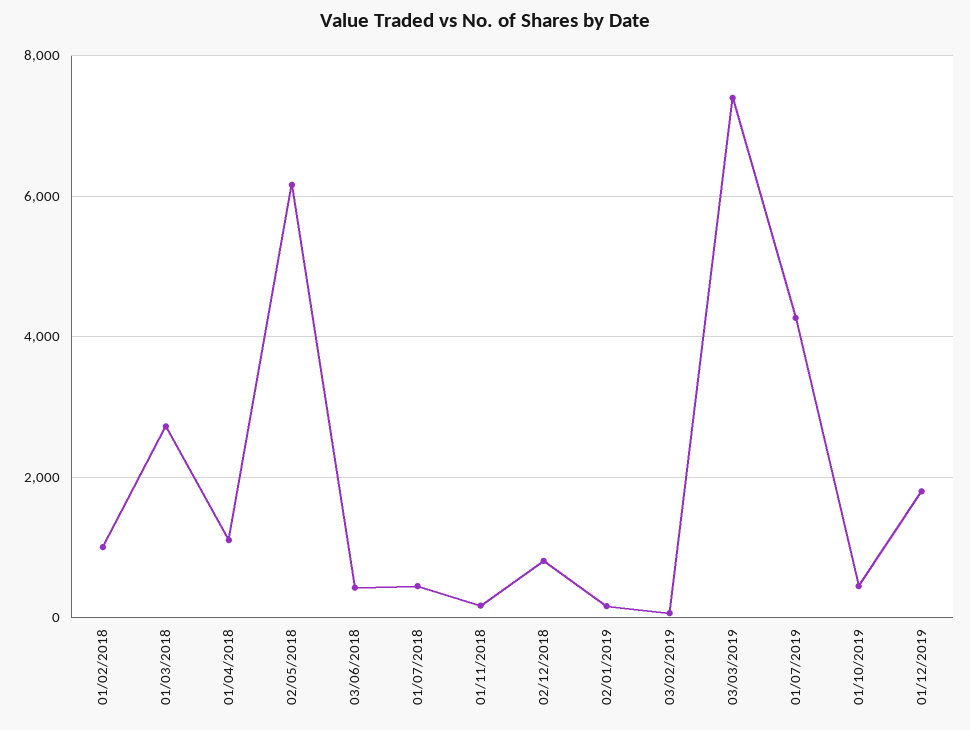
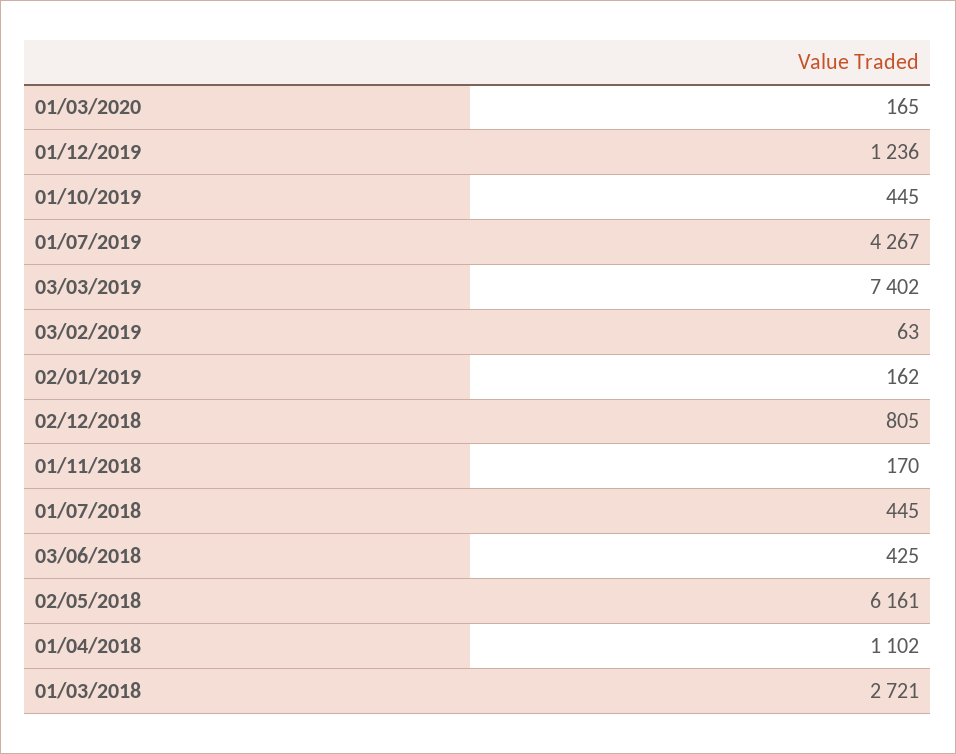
01/02/2018: 1000 -> none
01/12/2019: 1800 -> 1236
01/03/2020: none -> 165

